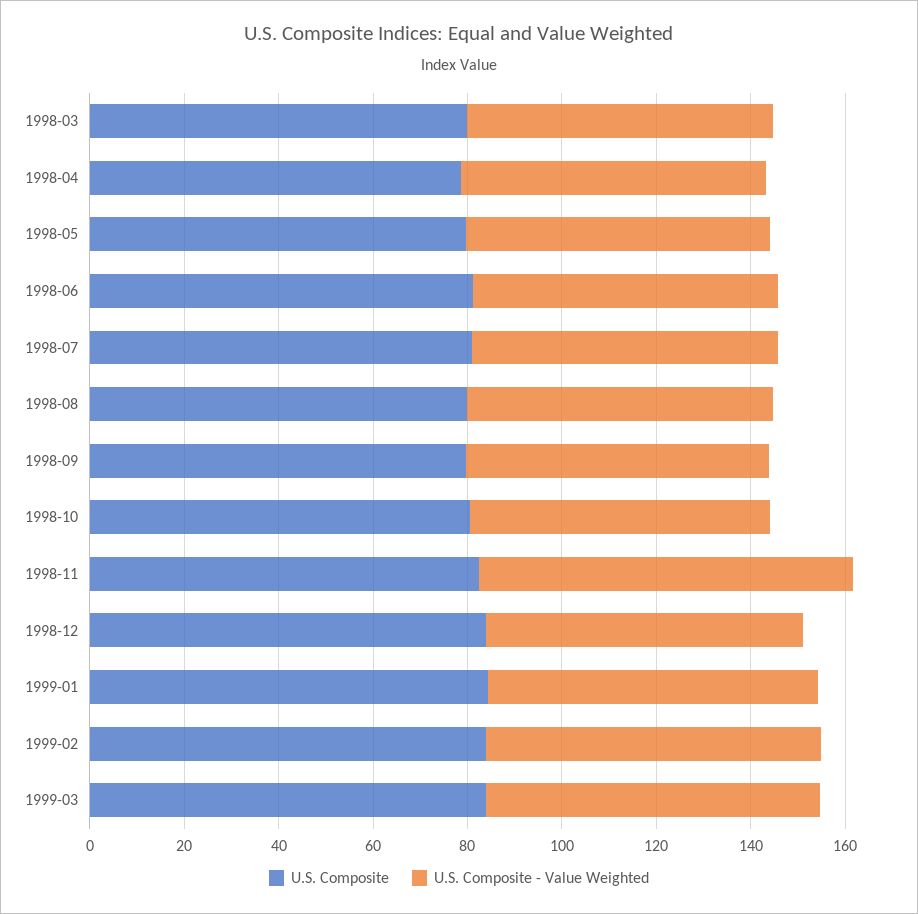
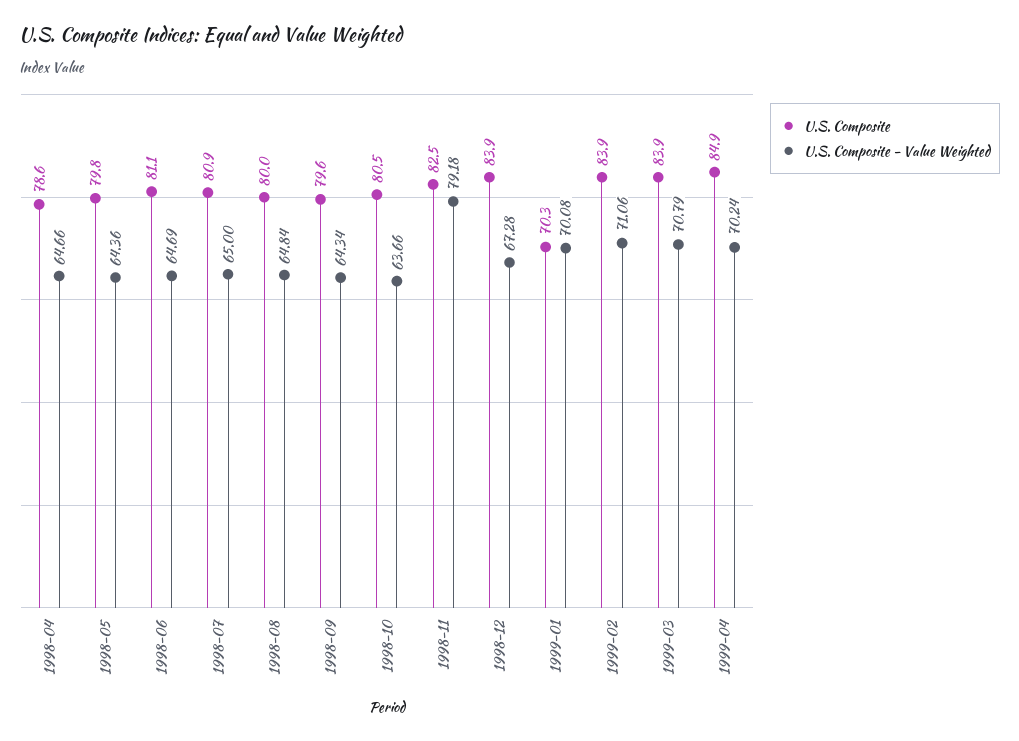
U.S. Composite, 1998-03: 80 -> none
U.S. Composite - Value Weighted, 1998-03: 65 -> none
U.S. Composite, 1999-01: 85 -> 70.3
U.S. Composite, 1999-04: none -> 84.9
U.S. Composite - Value Weighted, 1999-04: none -> 70.24

